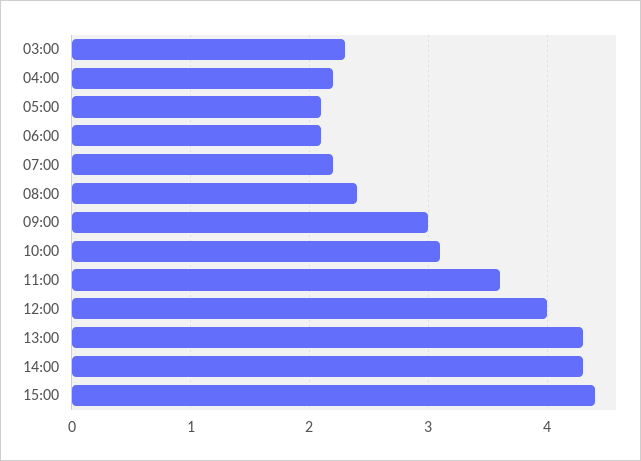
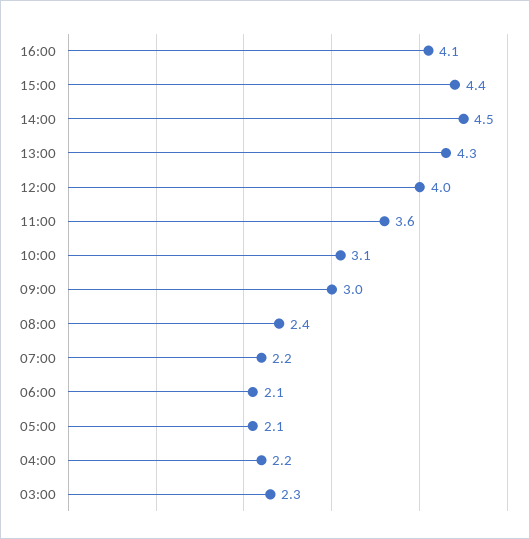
14:00: 4.3 -> 4.5
16:00: none -> 4.1

